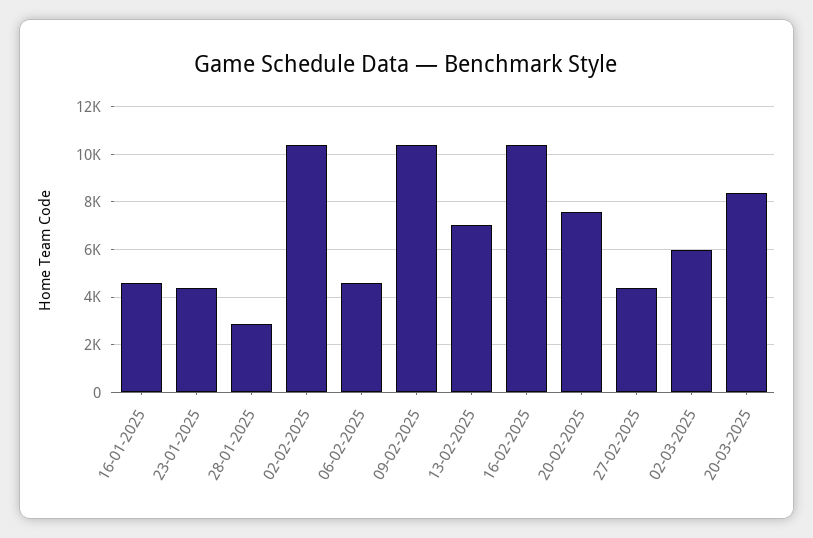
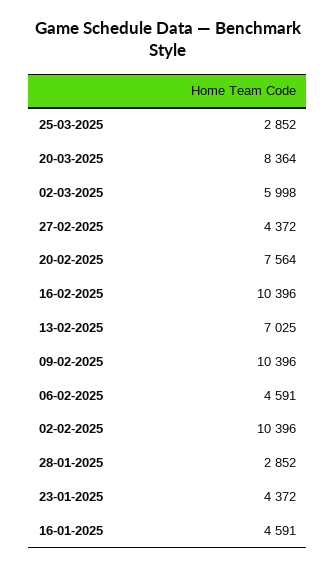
25-03-2025: none -> 2852

